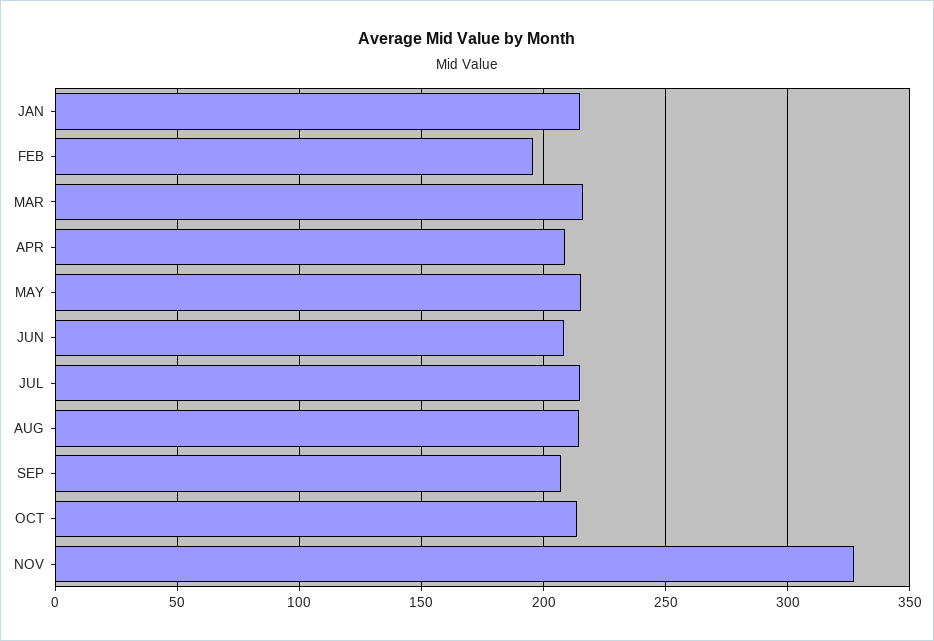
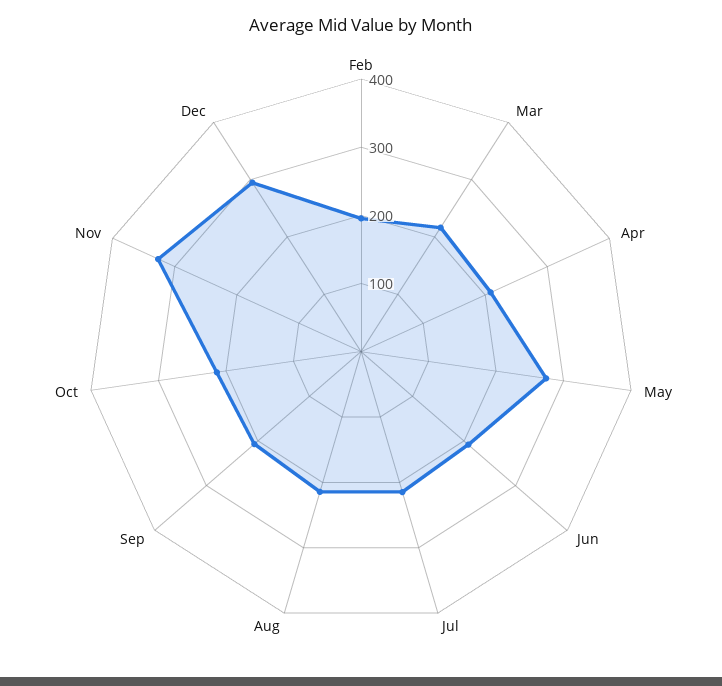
JAN: 215 -> none
MAY: 215 -> 280
Dec: none -> 300

